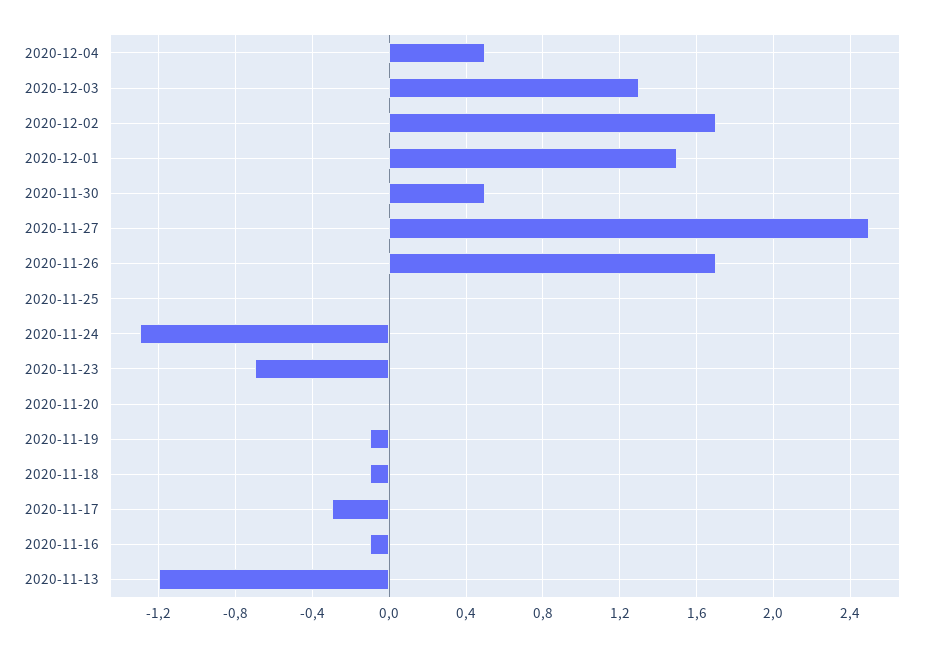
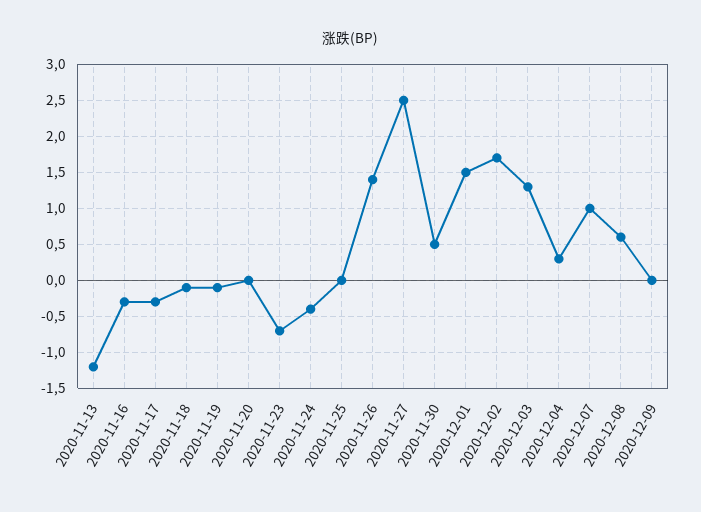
2020-12-04: 0.5 -> 0.3
2020-11-26: 1.7 -> 1.4
2020-11-24: -1.3 -> -0.4
2020-11-16: -0.1 -> -0.3
2020-12-07: none -> 1
2020-12-08: none -> 0.6
2020-12-09: none -> 0

